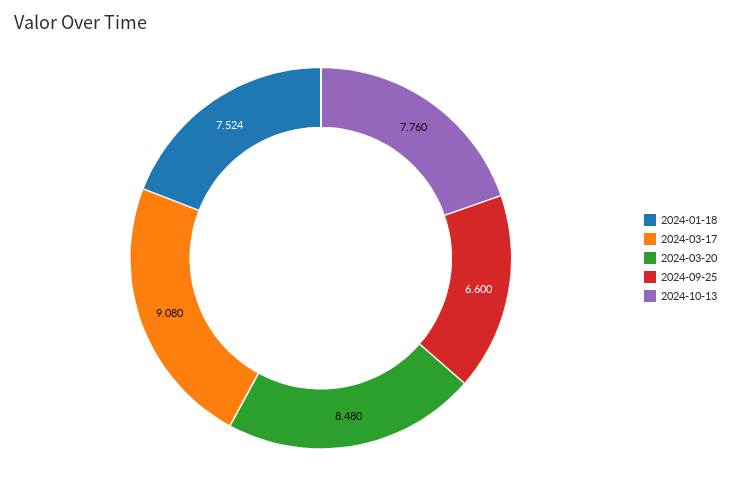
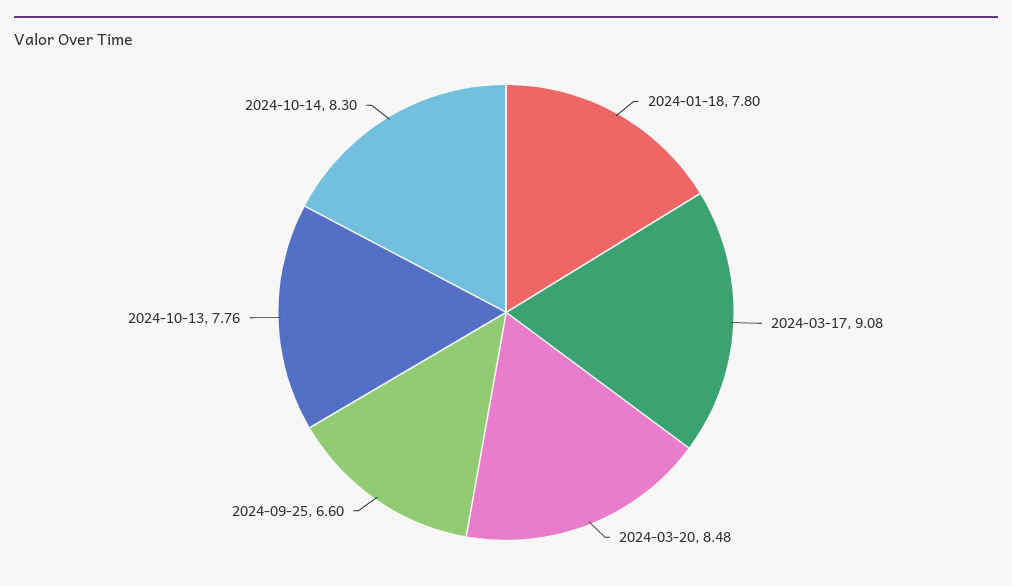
2024-01-18: 7.524 -> 7.8
2024-10-14: none -> 8.3

